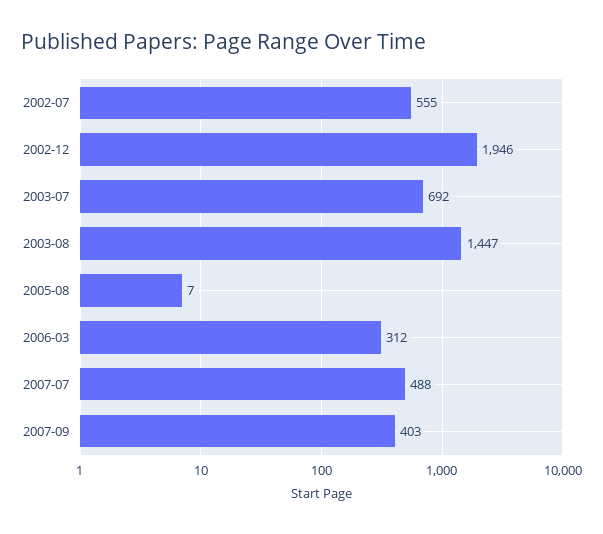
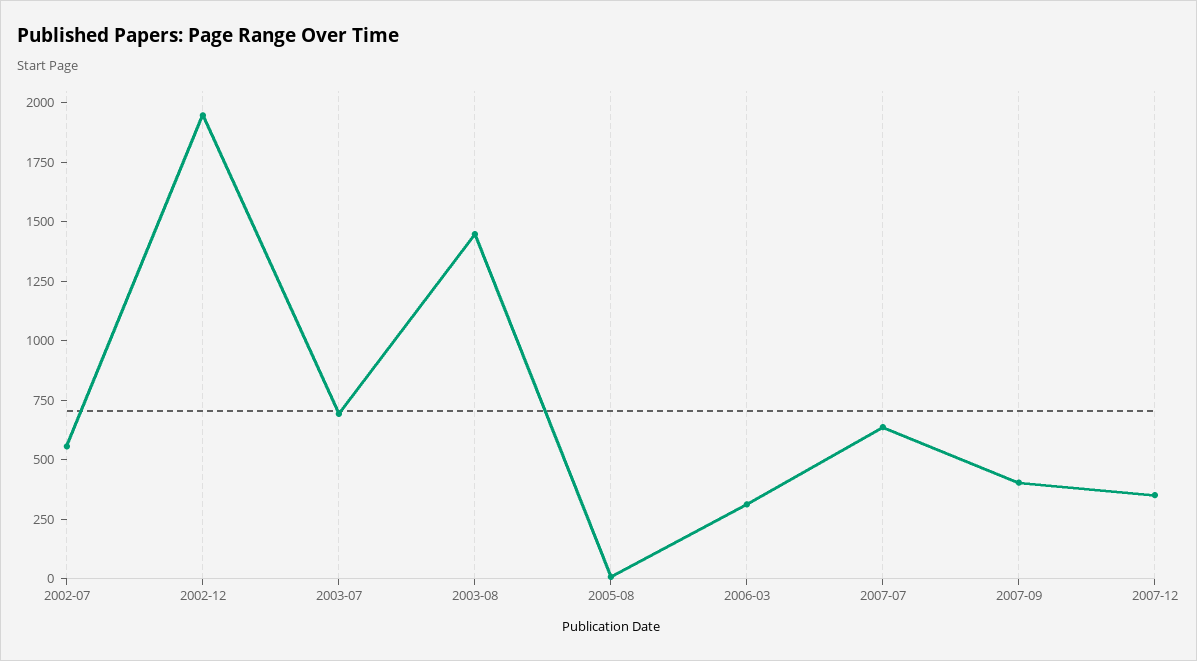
2007-07: 488 -> 650
2007-12: none -> 350

